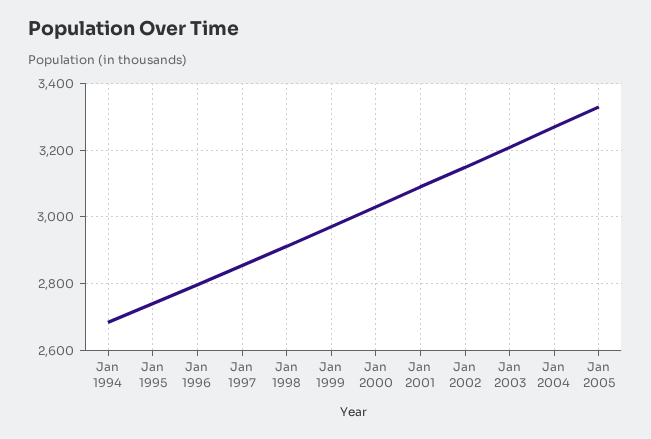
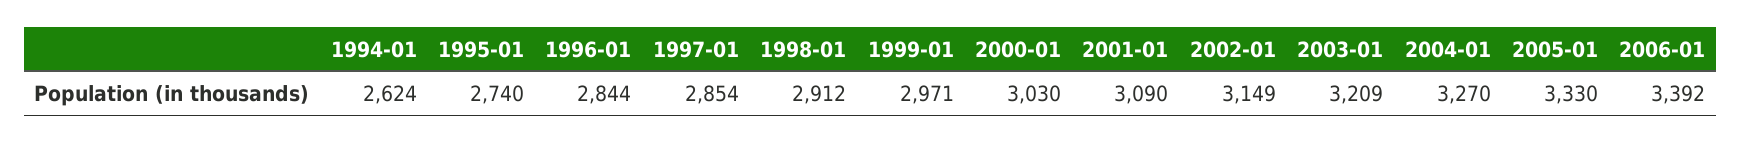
Jan 1994: 2680 -> 2624
Jan 1996: 2800 -> 2844
2006-01: none -> 3392

